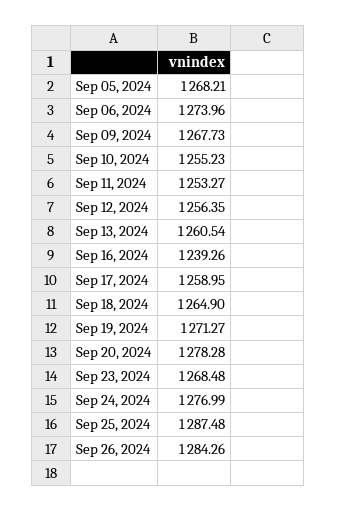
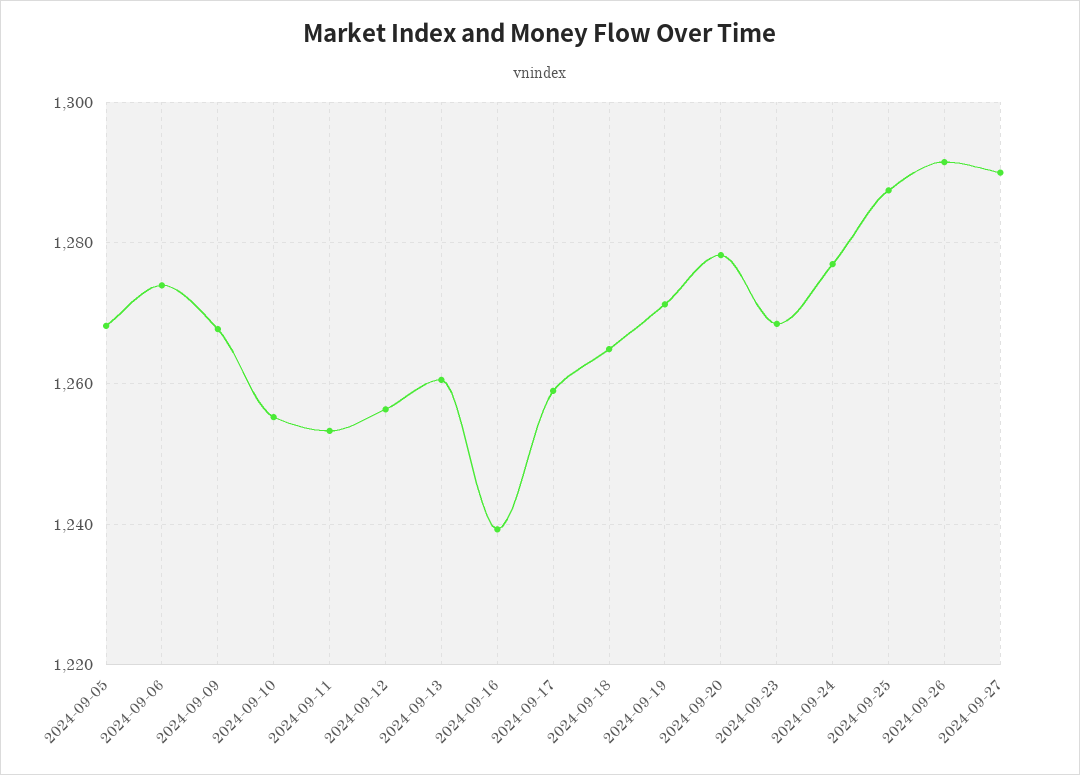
Sep 26, 2024: 1284.26 -> 1292
2024-09-27: none -> 1290

